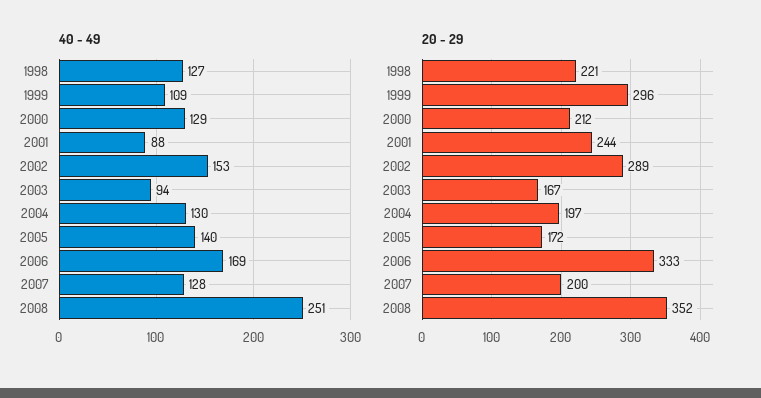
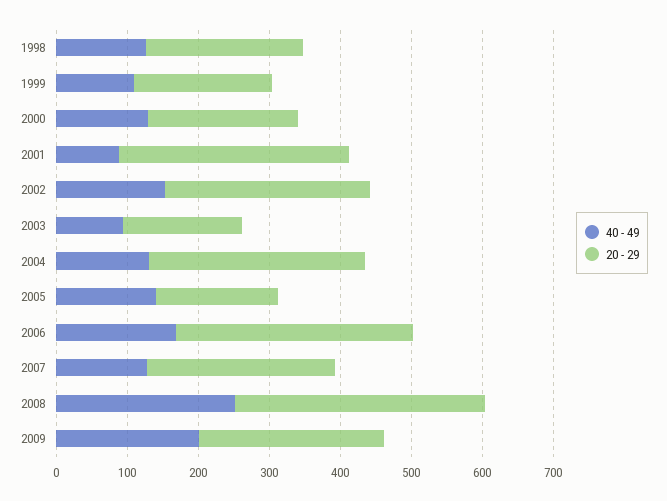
20 - 29, 1999: 296 -> 200
20 - 29, 2001: 244 -> 320
20 - 29, 2004: 197 -> 300
20 - 29, 2007: 200 -> 260
40 - 49, 2009: none -> 200
20 - 29, 2009: none -> 260

